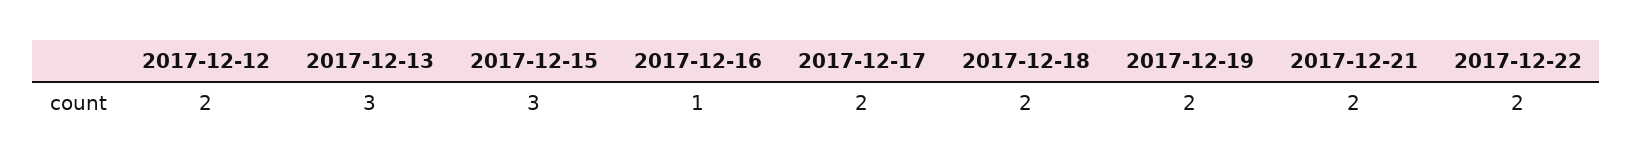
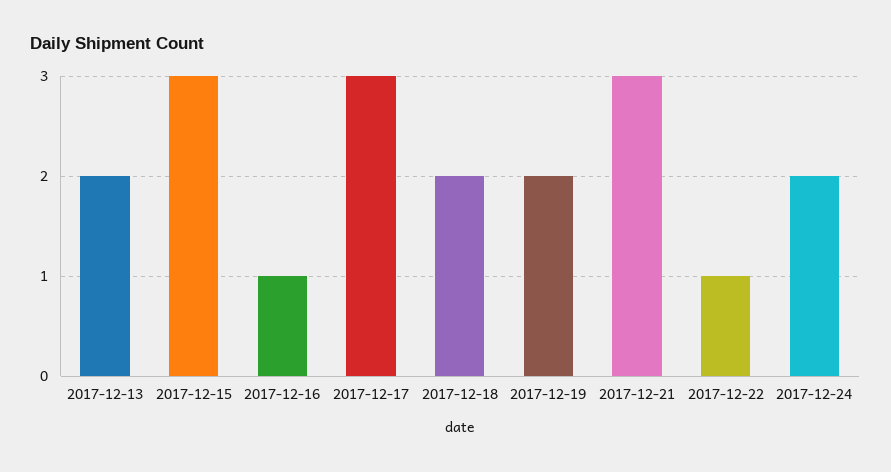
2017-12-12: 2 -> none
2017-12-13: 3 -> 2
2017-12-17: 2 -> 3
2017-12-21: 2 -> 3
2017-12-22: 2 -> 1
2017-12-24: none -> 2

